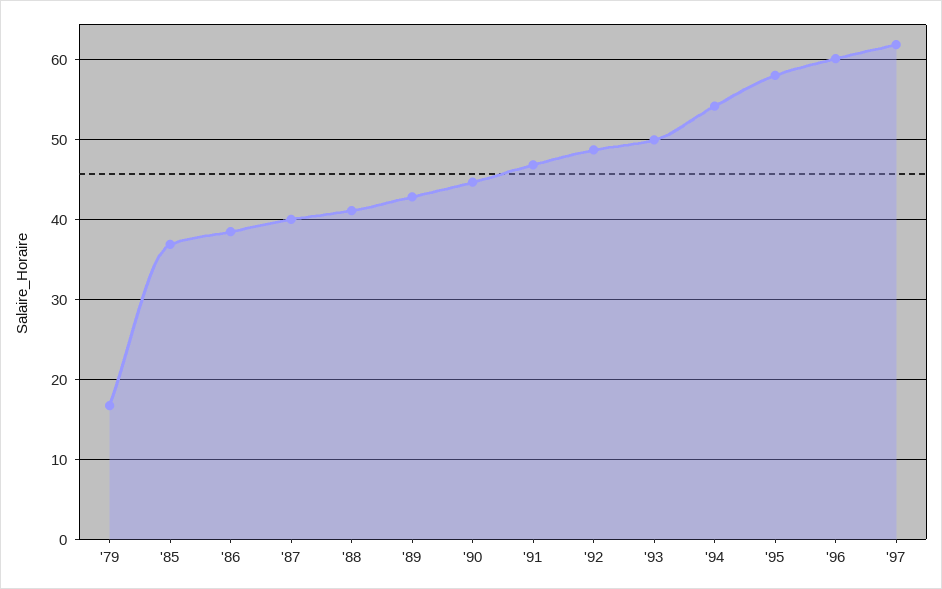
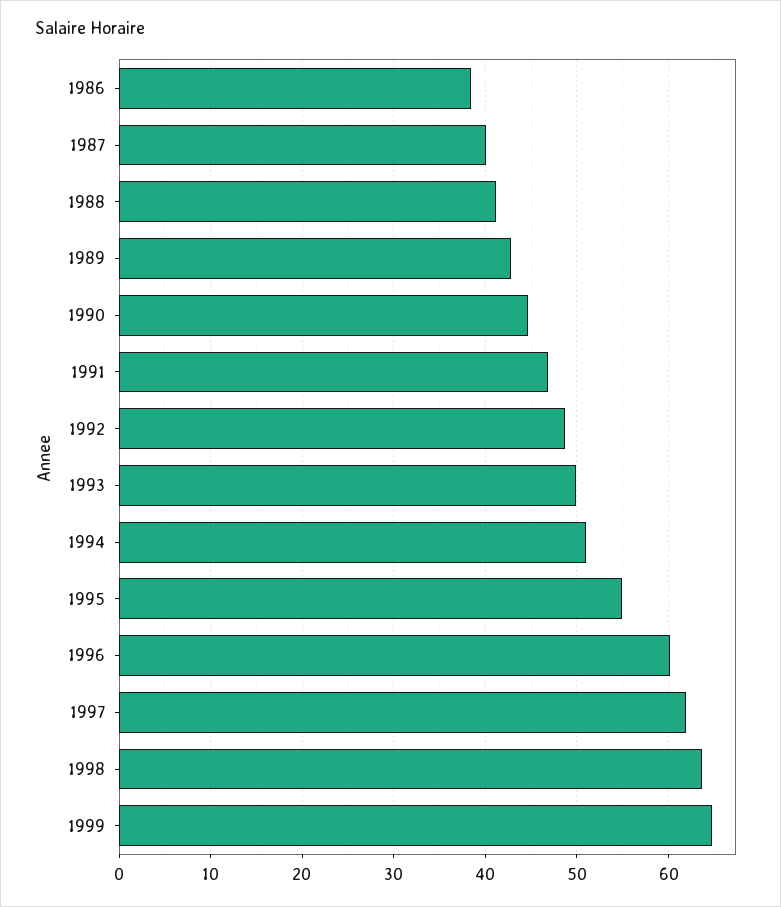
'79: 17 -> none
'85: 37 -> none
'94: 54 -> 51
'95: 58 -> 55
1998: none -> 64
1999: none -> 65

